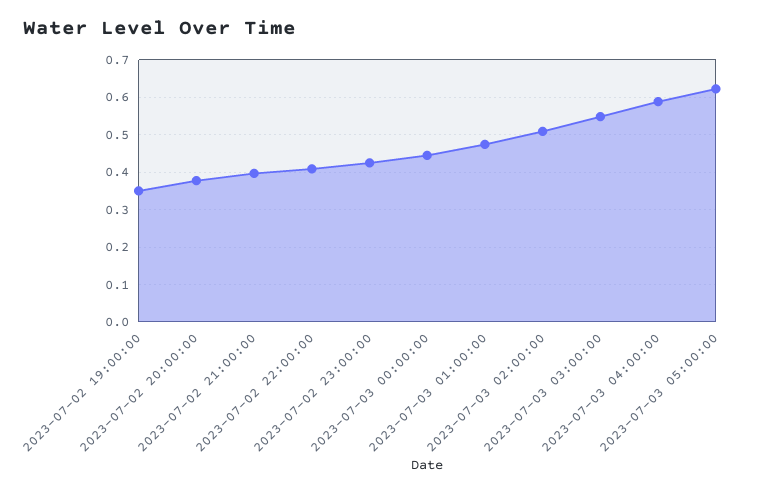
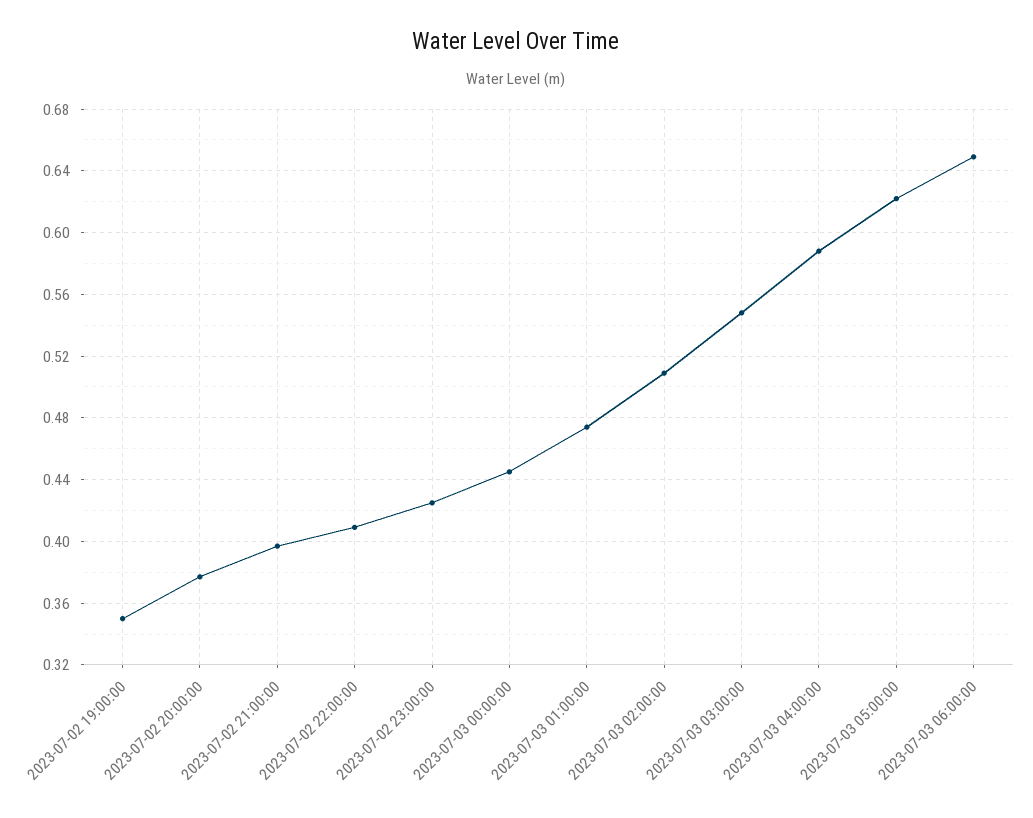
2023-07-03 06:00:00: none -> 0.65

